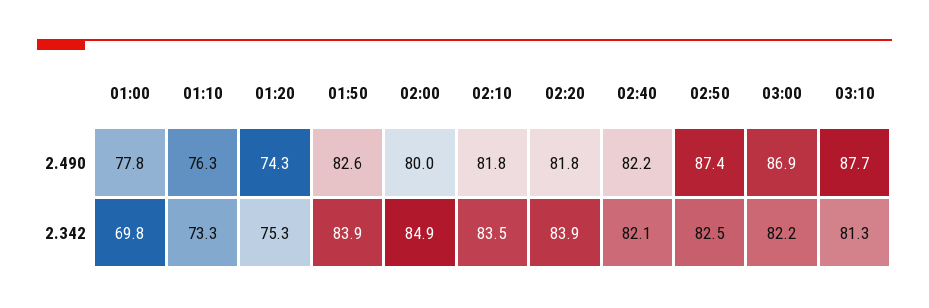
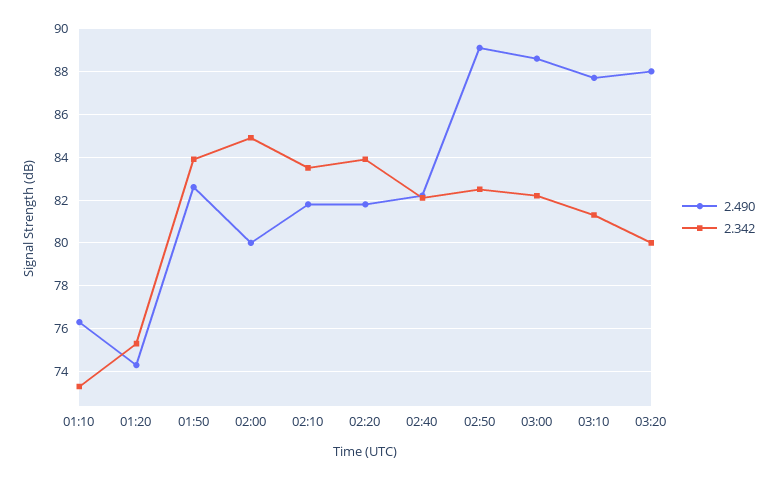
2.490, 01:00: 77.8 -> none
2.490, 02:50: 87.4 -> 89
2.490, 03:00: 86.9 -> 88.5
2.342, 01:00: 69.8 -> none
2.490, 03:20: none -> 88
2.342, 03:20: none -> 80

